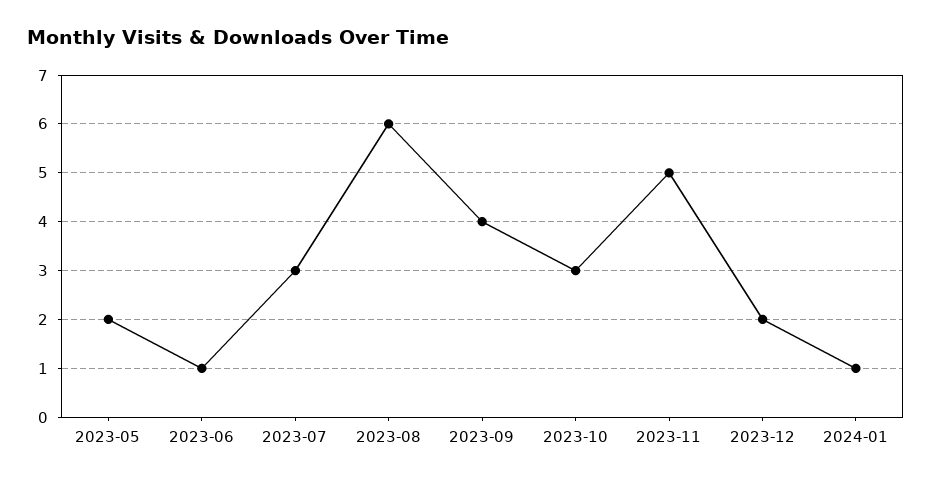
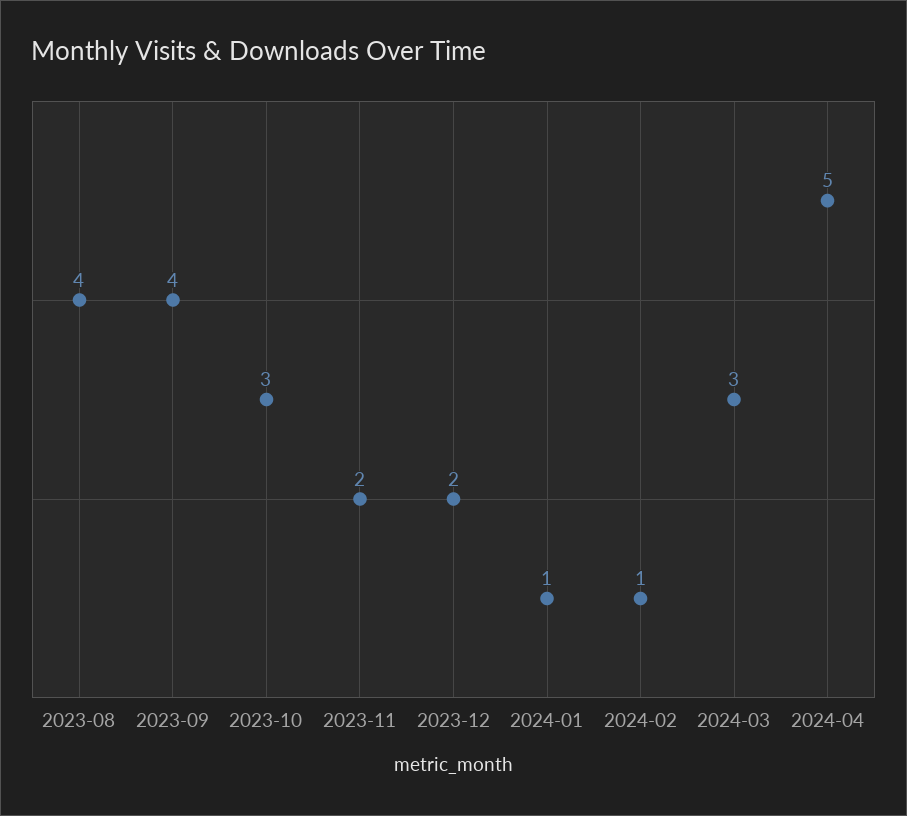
2023-05: 2 -> none
2023-06: 1 -> none
2023-07: 3 -> none
2023-08: 6 -> 4
2023-11: 5 -> 2
2024-02: none -> 1
2024-03: none -> 3
2024-04: none -> 5

